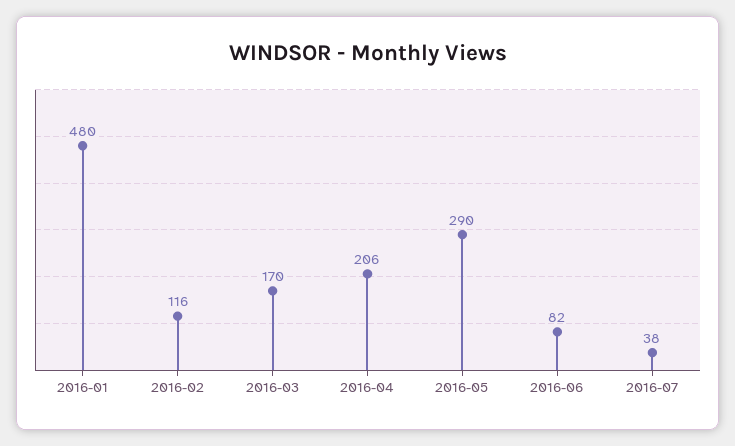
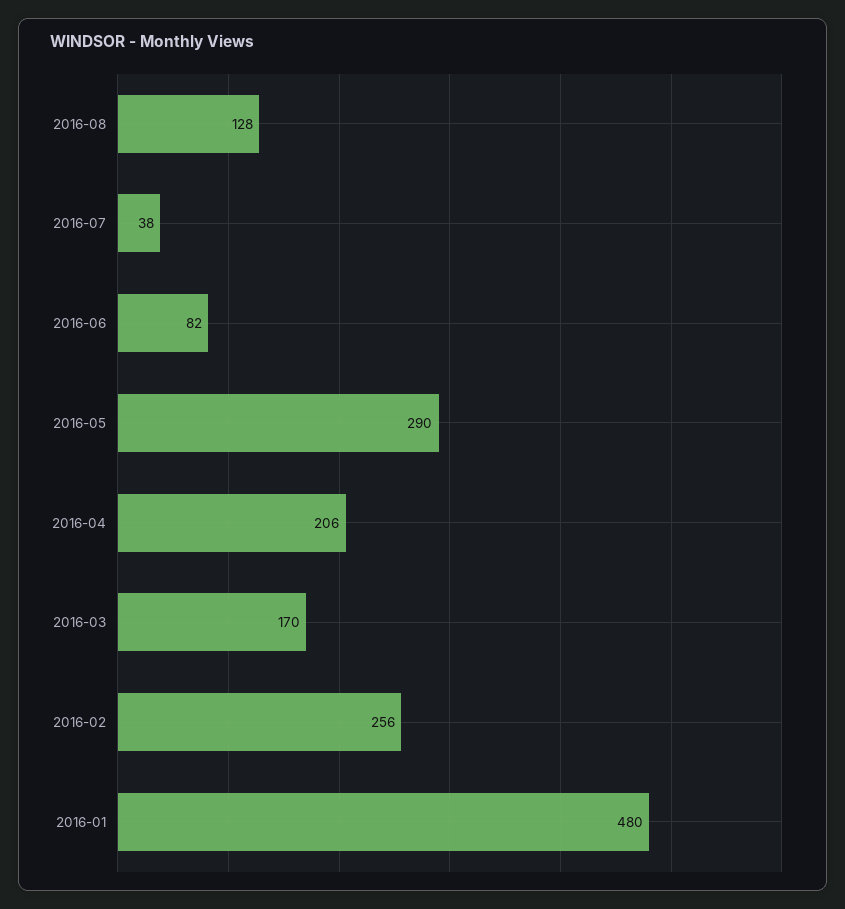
2016-02: 116 -> 256
2016-08: none -> 128

